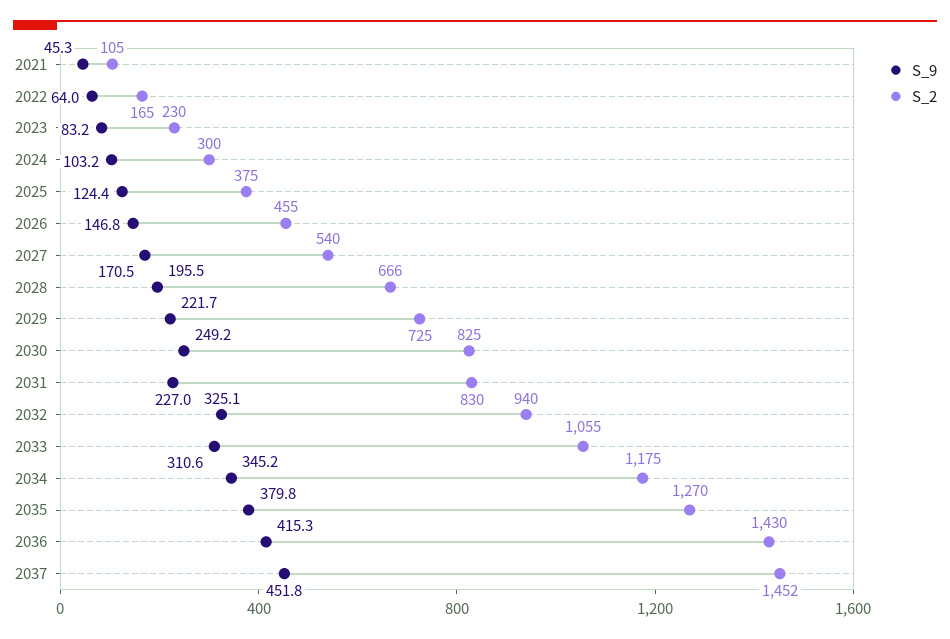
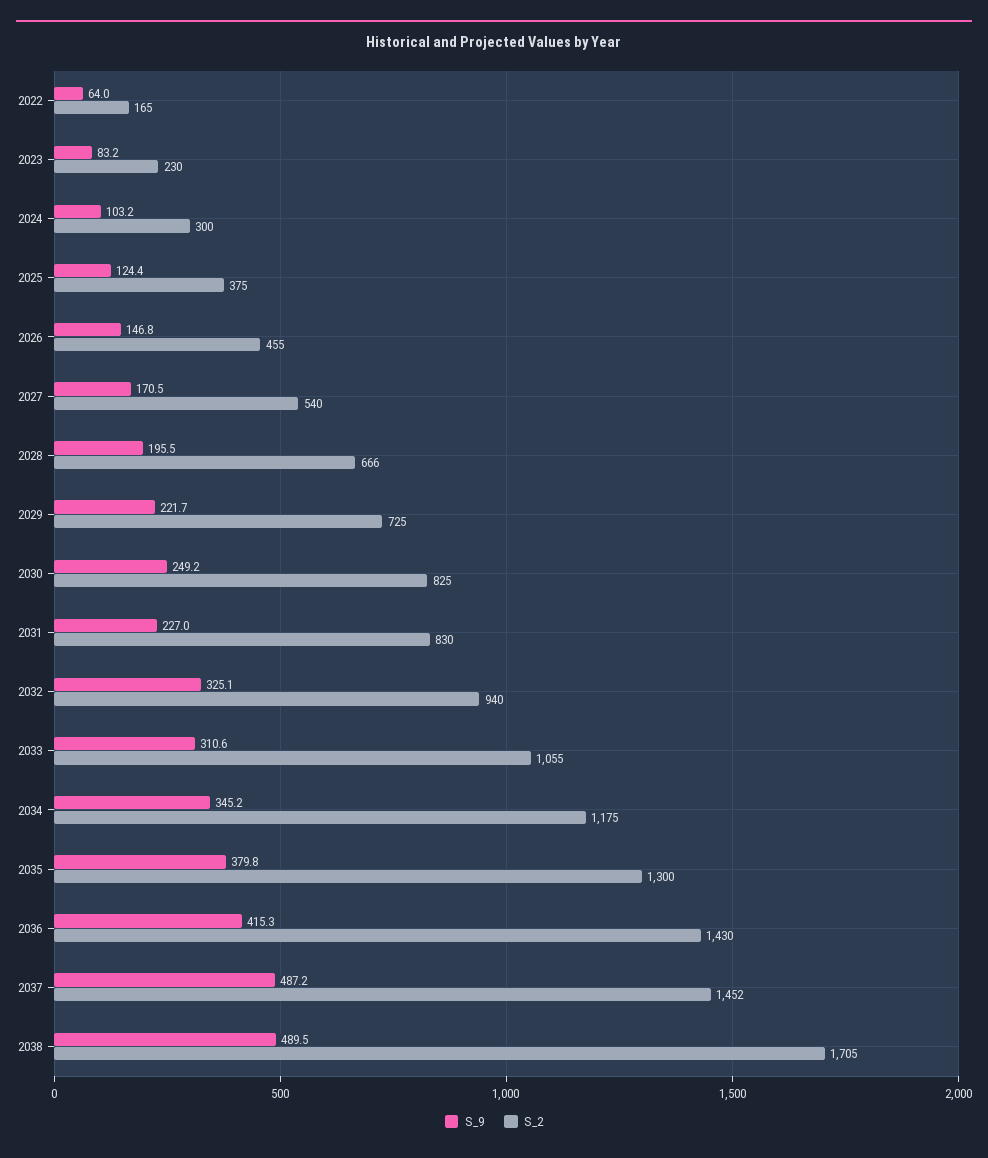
S_9, 2021: 45.3 -> none
S_2, 2021: 105 -> none
S_2, 2035: 1270 -> 1300
S_9, 2037: 451.8 -> 487.2
S_9, 2038: none -> 489.5
S_2, 2038: none -> 1705

